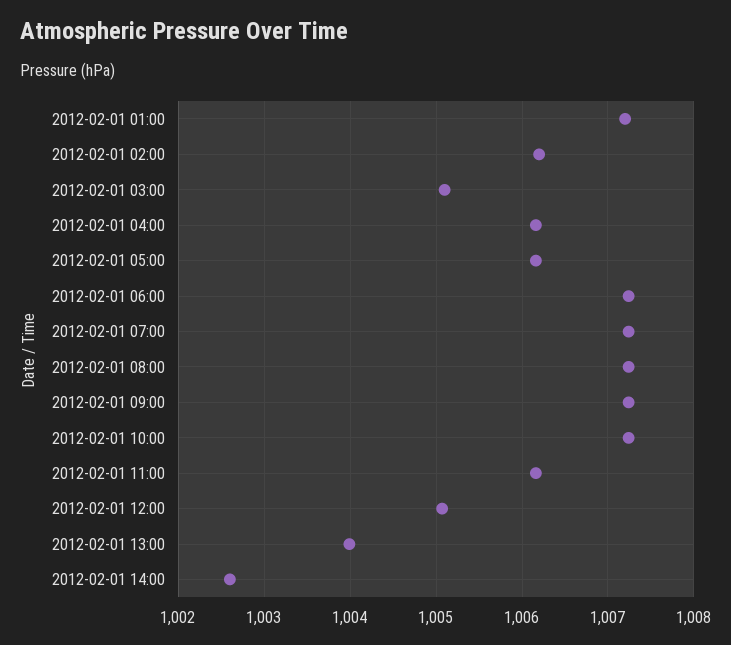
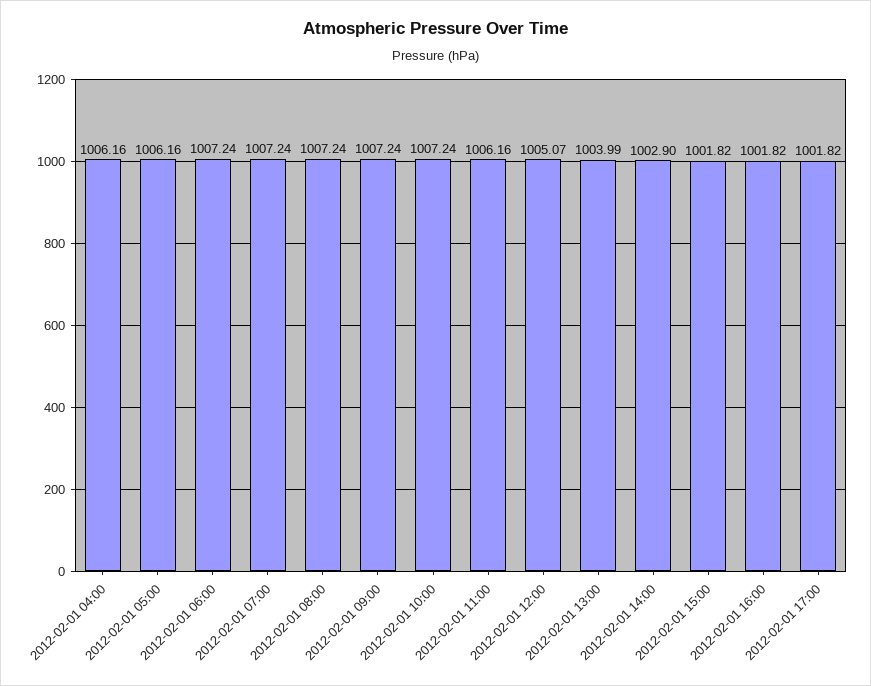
2012-02-01 01:00: 1007.2 -> none
2012-02-01 02:00: 1006.2 -> none
2012-02-01 03:00: 1005.1 -> none
2012-02-01 14:00: 1002.6 -> 1002.9
2012-02-01 15:00: none -> 1001.82
2012-02-01 16:00: none -> 1001.82
2012-02-01 17:00: none -> 1001.82

